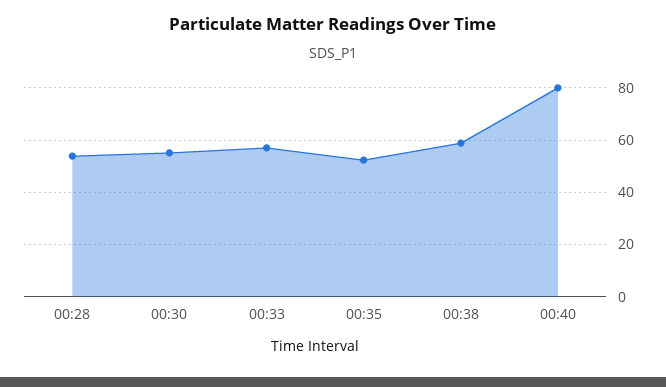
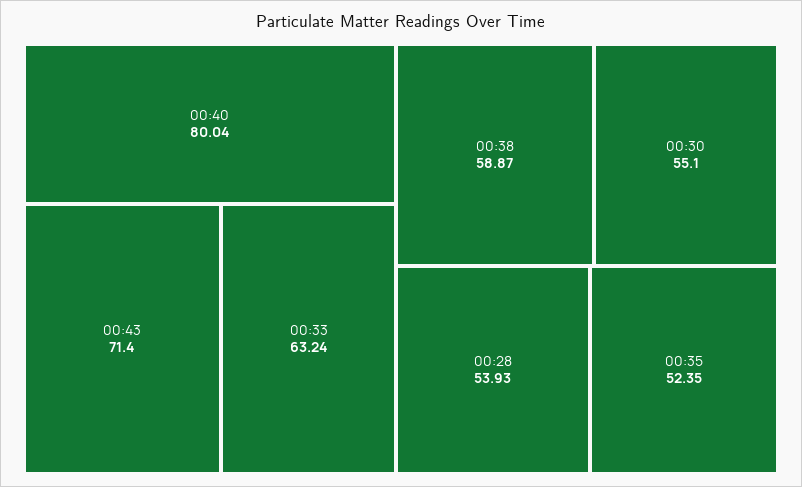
00:33: 57.5 -> 63.24
00:43: none -> 71.4

